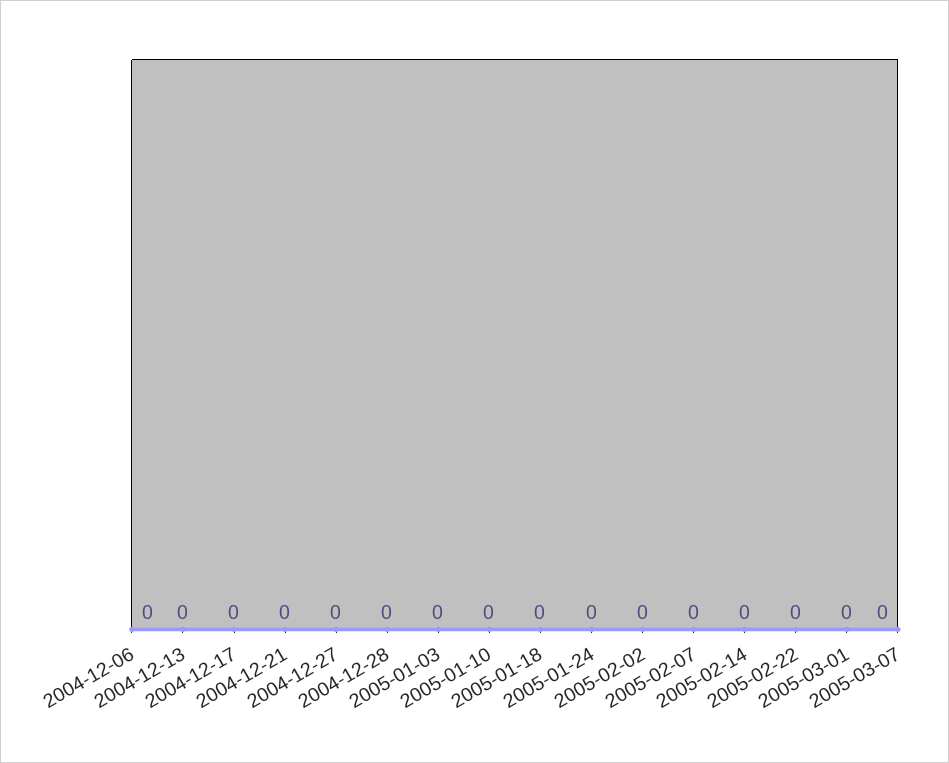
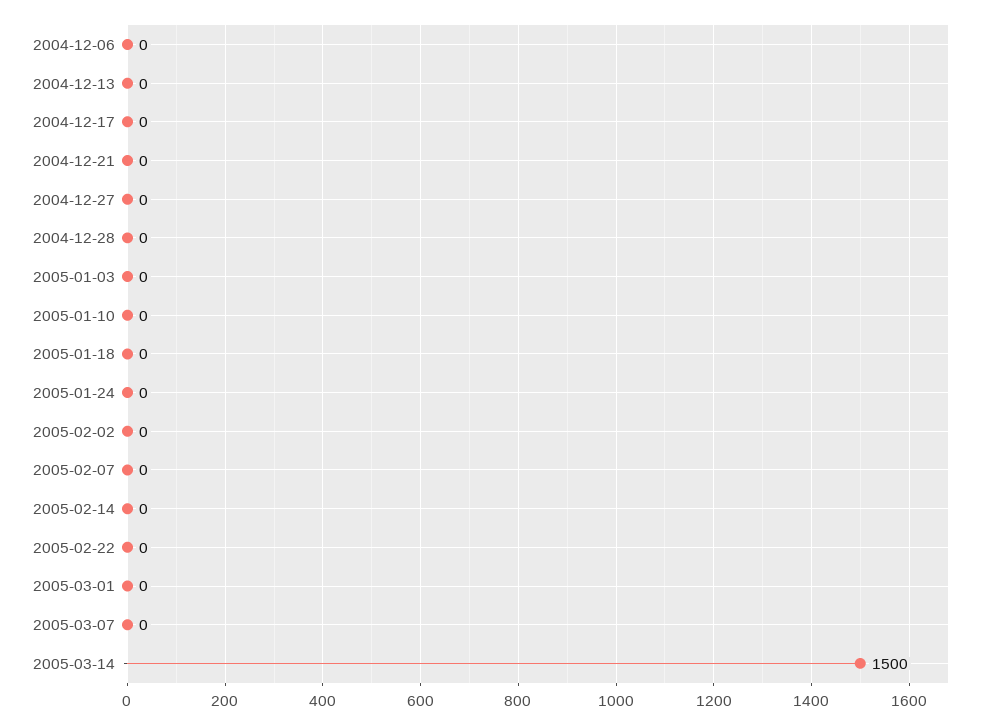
2005-03-14: none -> 1500

